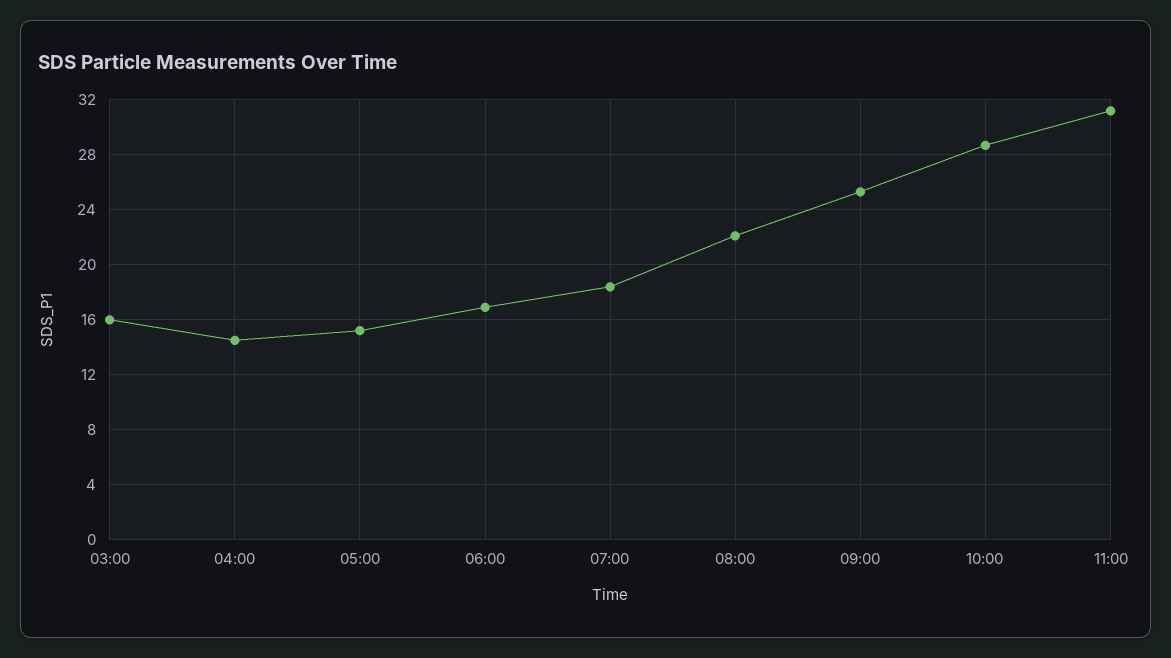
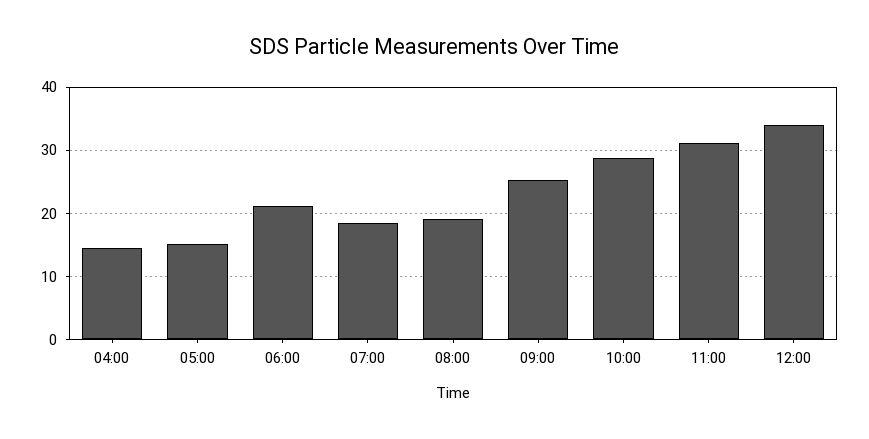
03:00: 16 -> none
06:00: 17 -> 21
08:00: 22 -> 19
12:00: none -> 34

